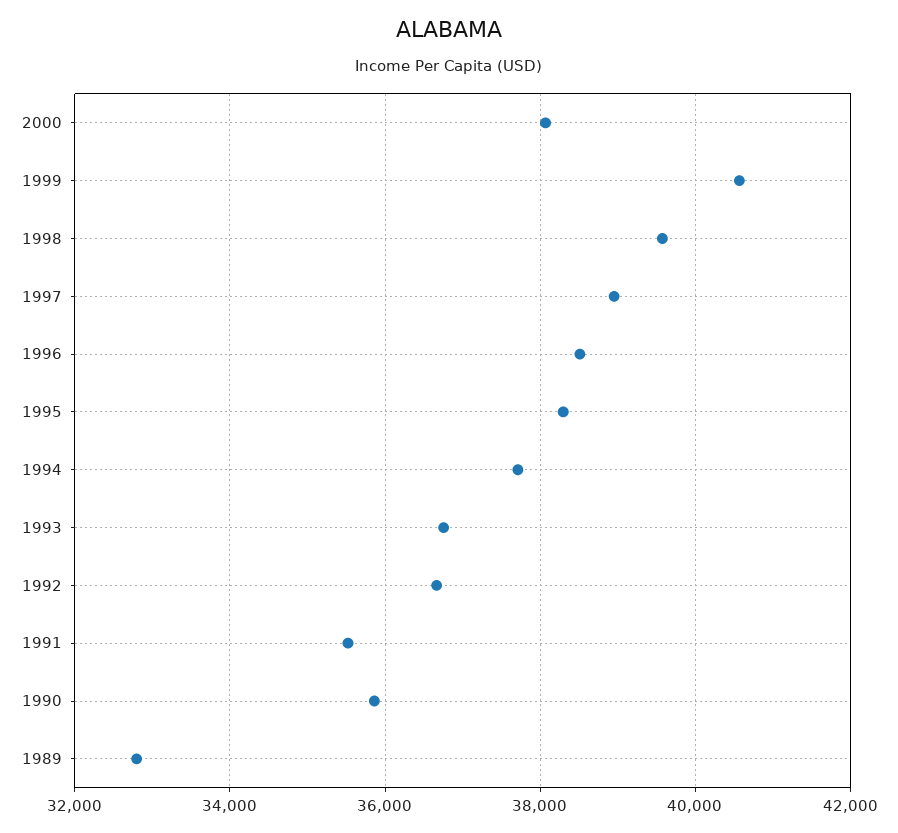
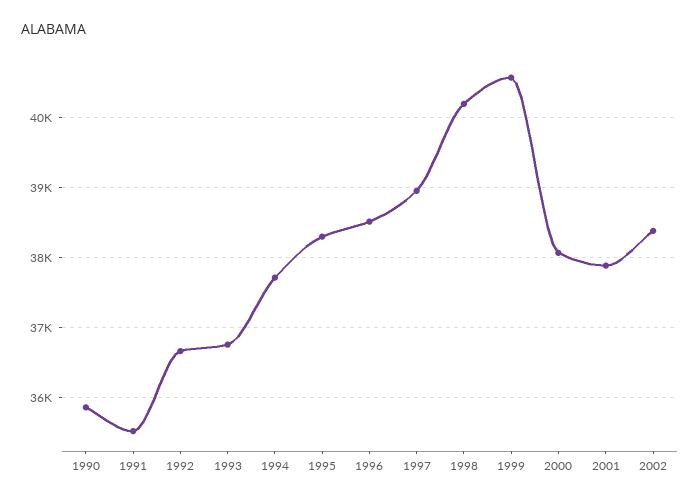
1998: 39600 -> 40200
1989: 32800 -> none
2001: none -> 37900
2002: none -> 38400

